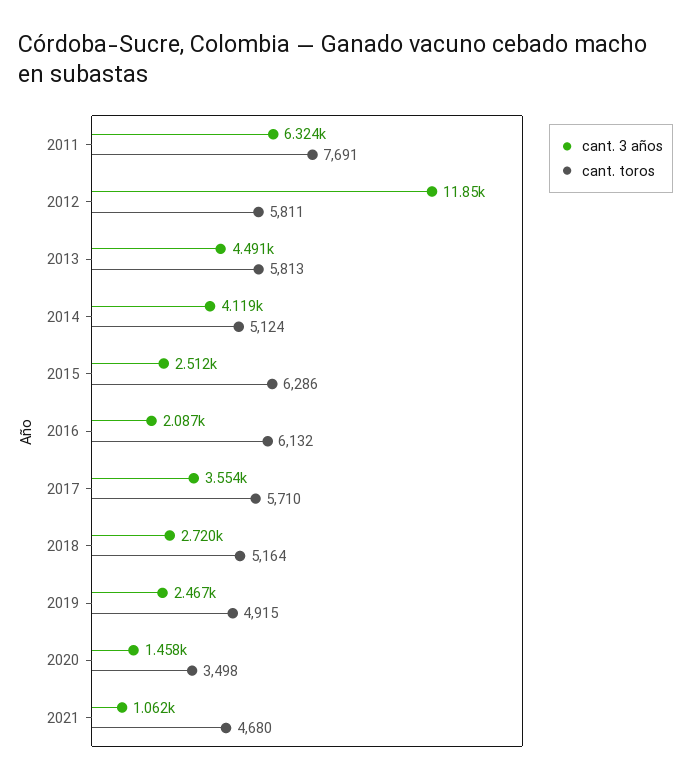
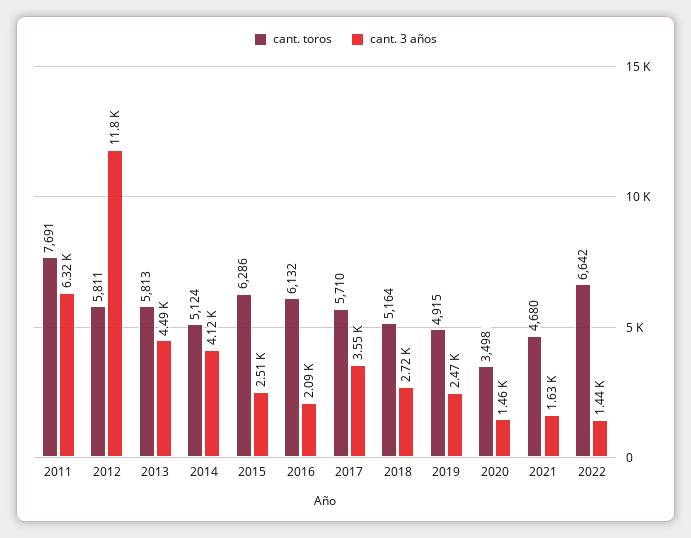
cant. 3 años, 2021: 1062 -> 1630
cant. toros, 2022: none -> 6642
cant. 3 años, 2022: none -> 1440

